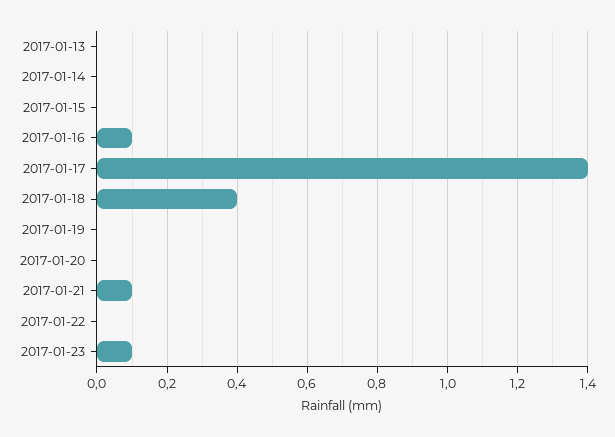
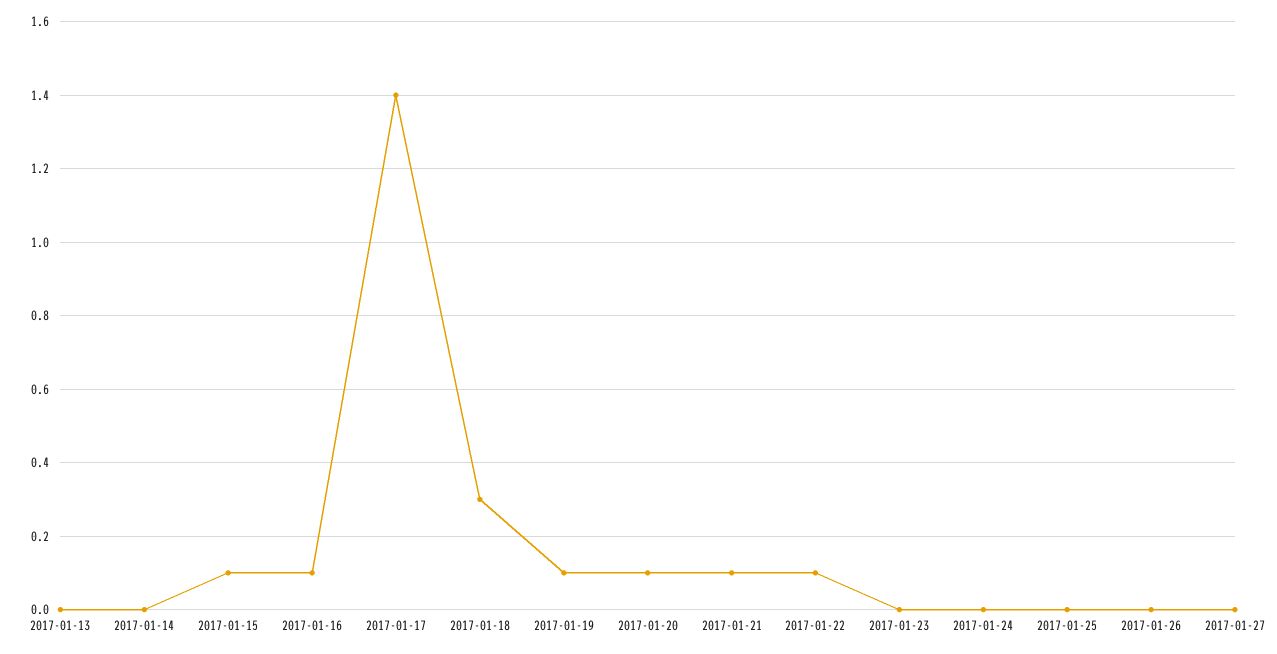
2017-01-15: 0 -> 0.1
2017-01-18: 0.4 -> 0.3
2017-01-19: 0 -> 0.1
2017-01-20: 0 -> 0.1
2017-01-22: 0 -> 0.1
2017-01-23: 0.1 -> 0
2017-01-24: none -> 0
2017-01-25: none -> 0
2017-01-26: none -> 0
2017-01-27: none -> 0

